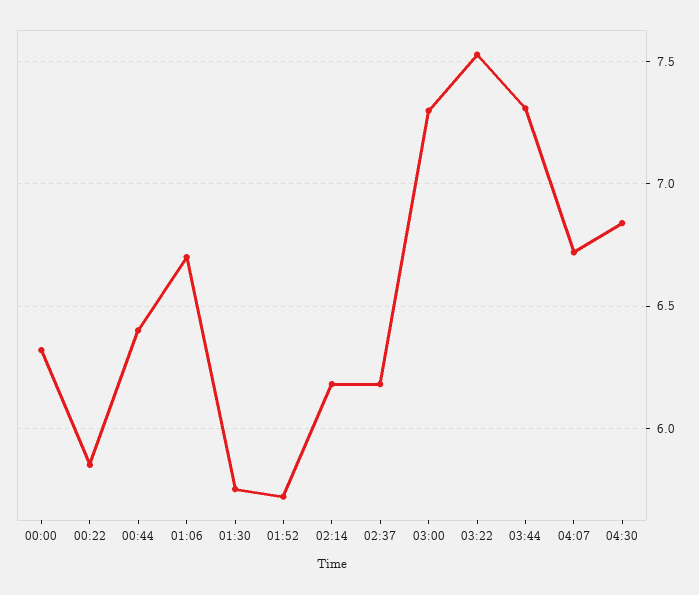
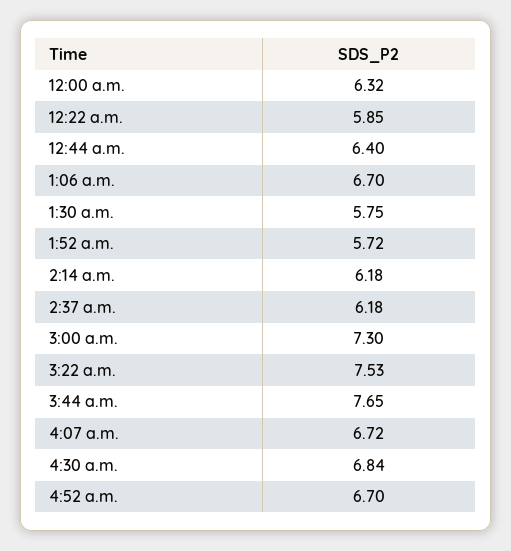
03:44: 7.3 -> 7.65
4:52 a.m.: none -> 6.7

